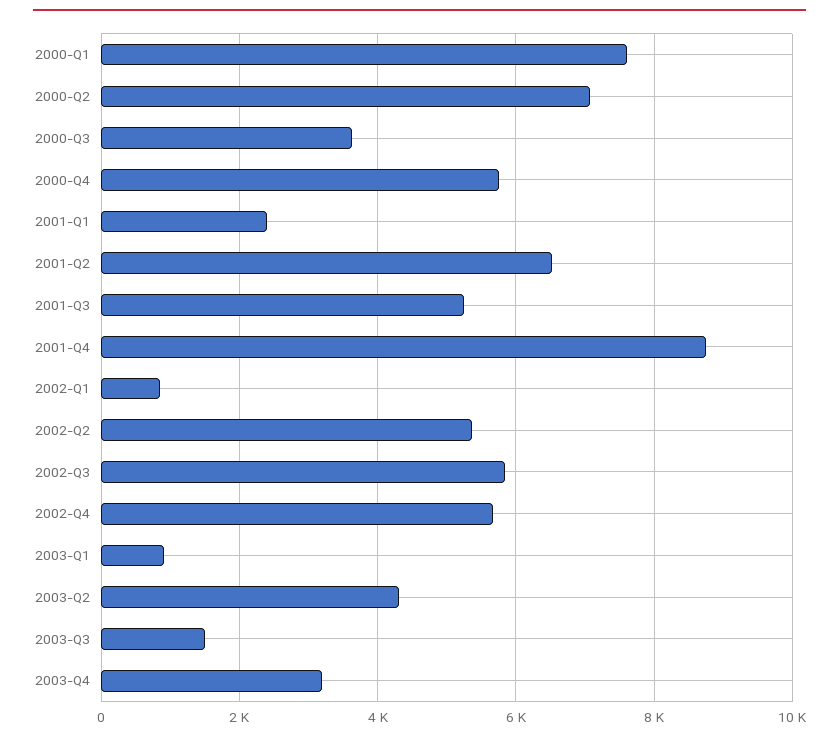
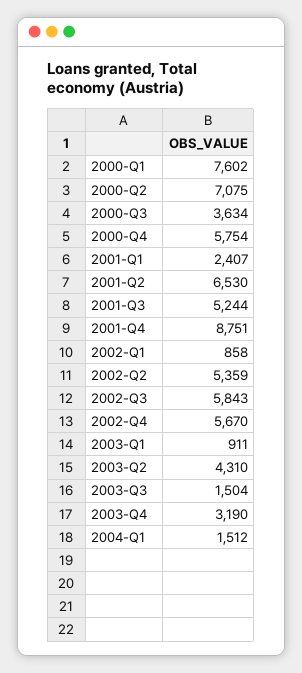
2004-Q1: none -> 1512

